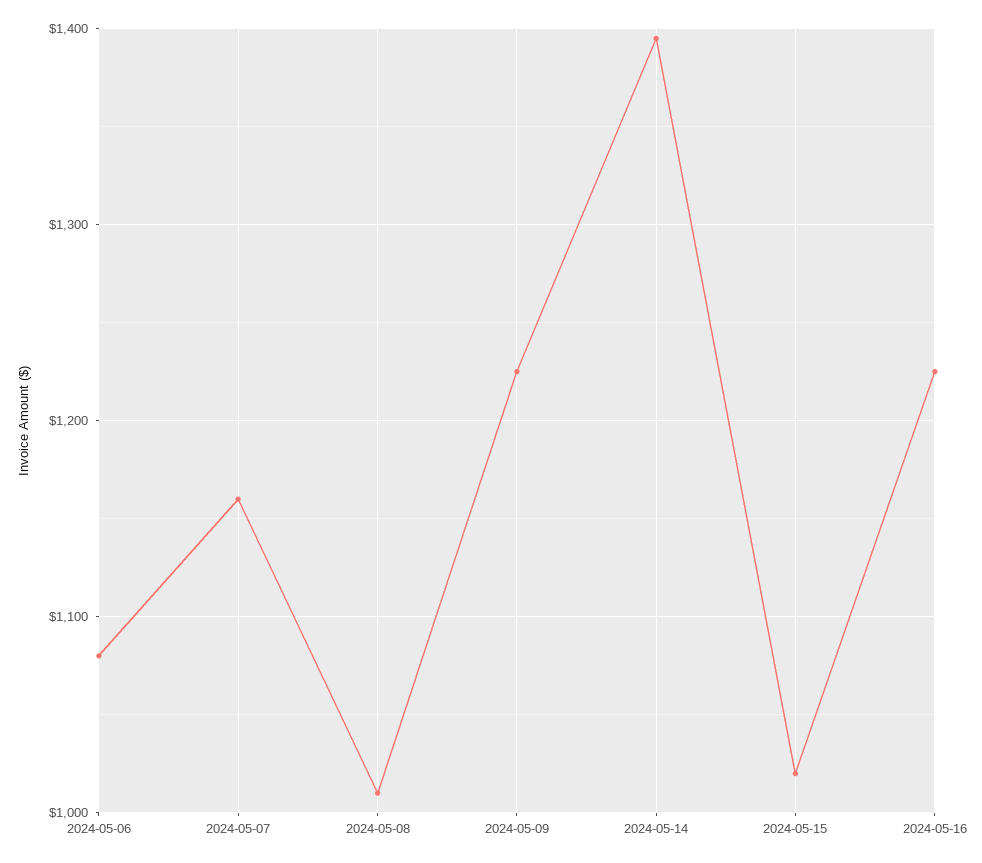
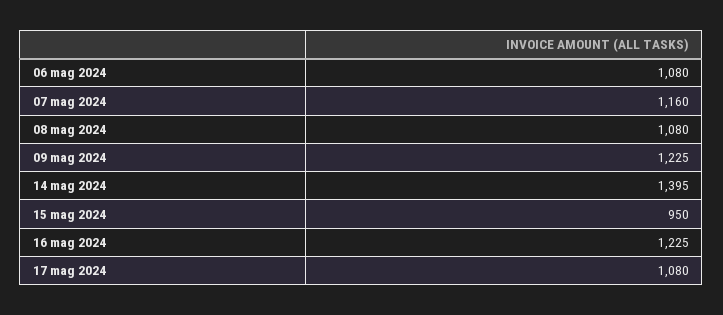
2024-05-08: 1010 -> 1080
2024-05-15: 1020 -> 950
17 mag 2024: none -> 1080

